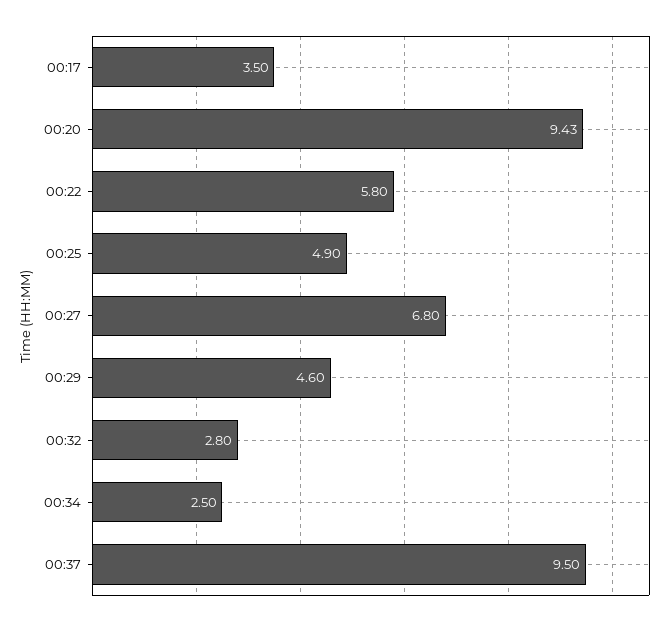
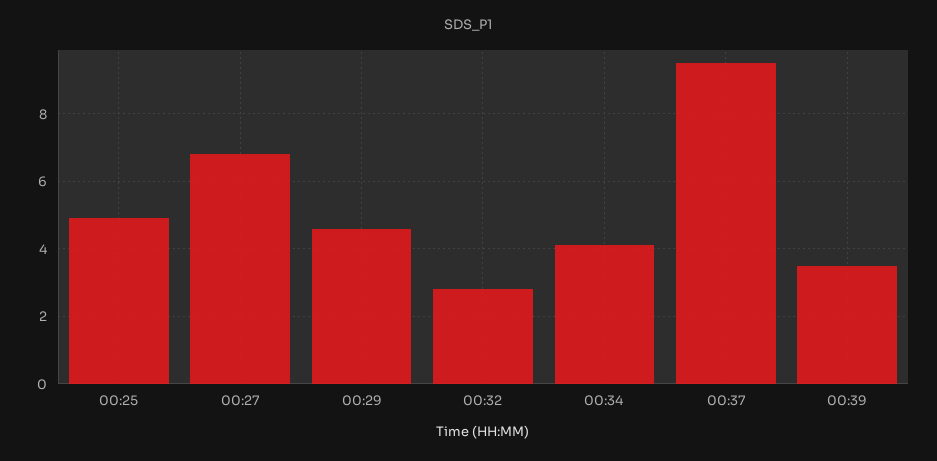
00:17: 3.5 -> none
00:20: 9.43 -> none
00:22: 5.8 -> none
00:34: 2.5 -> 4
00:39: none -> 3.5

